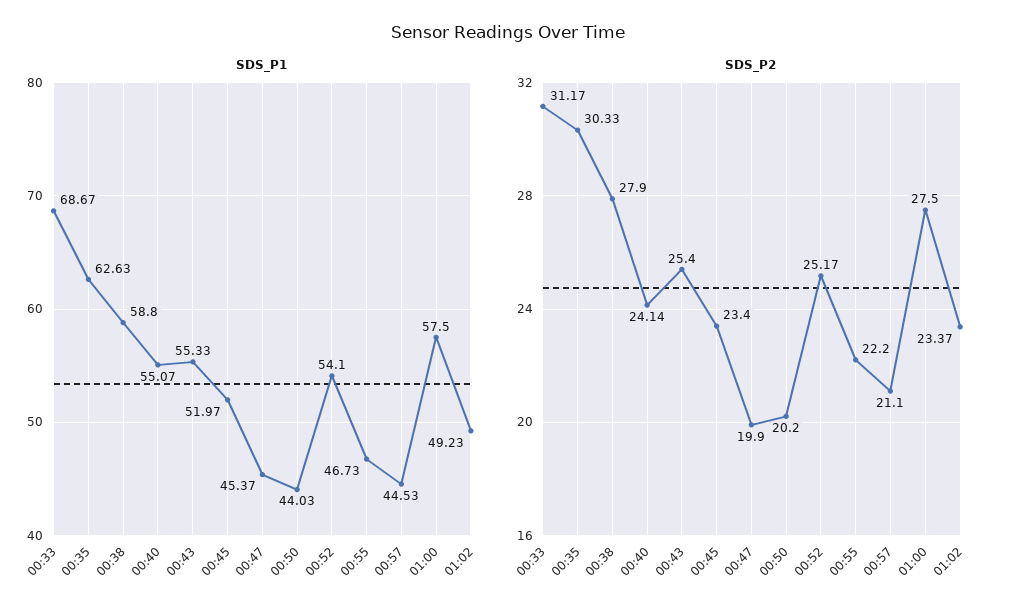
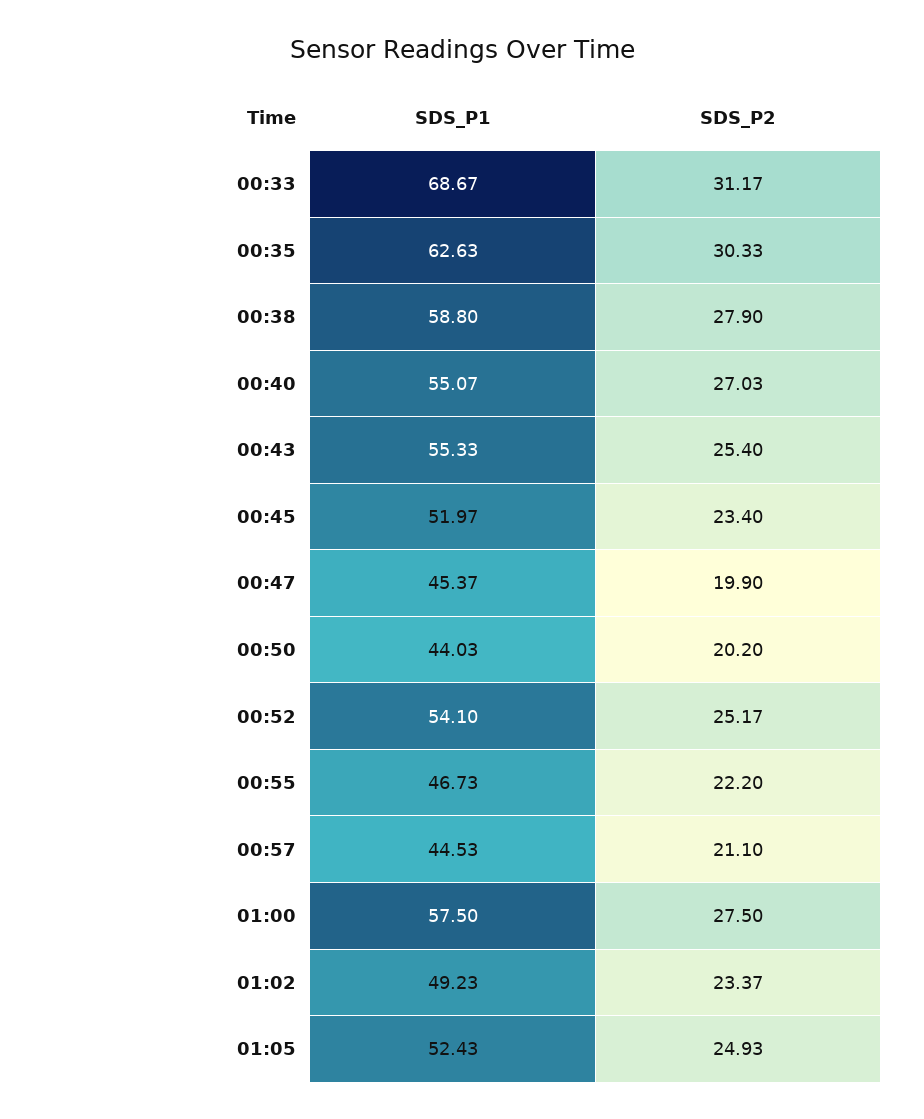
SDS_P2, 00:40: 24.14 -> 27.03
SDS_P1, 01:05: none -> 52.43
SDS_P2, 01:05: none -> 24.93

